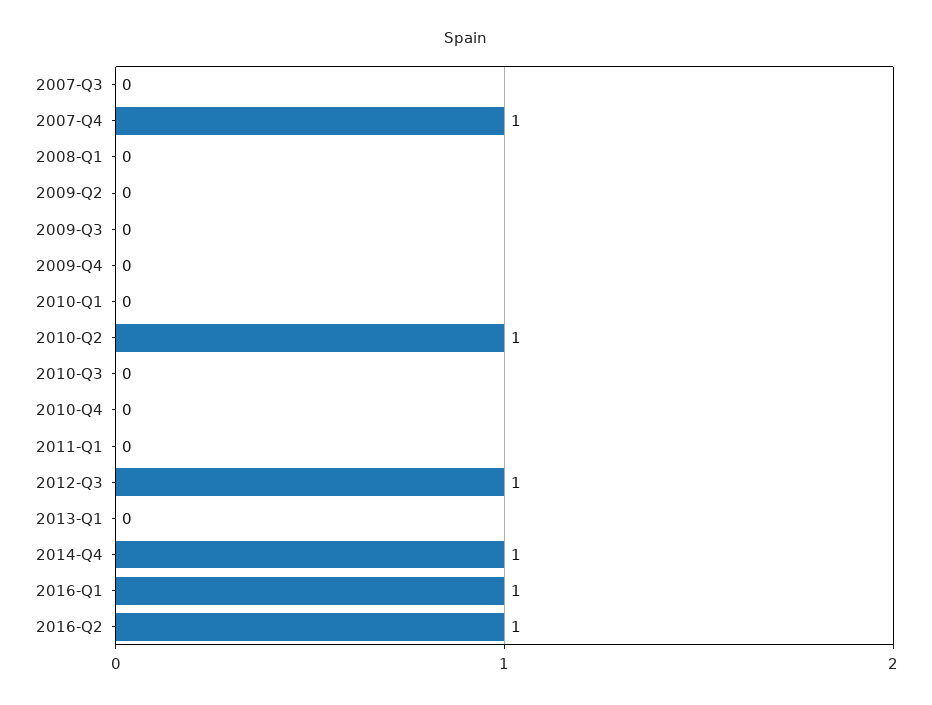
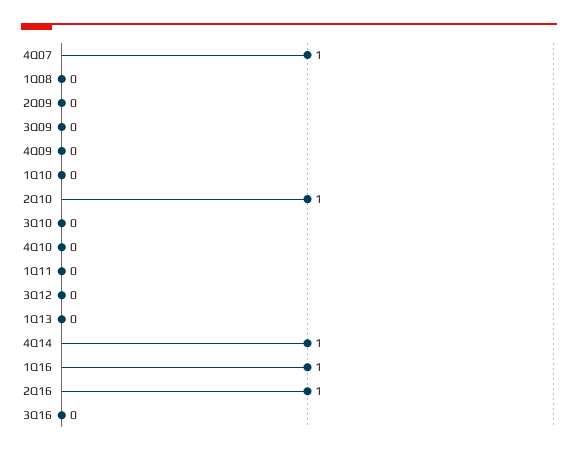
2007-Q3: 0 -> none
2012-Q3: 1 -> 0
3Q16: none -> 0

